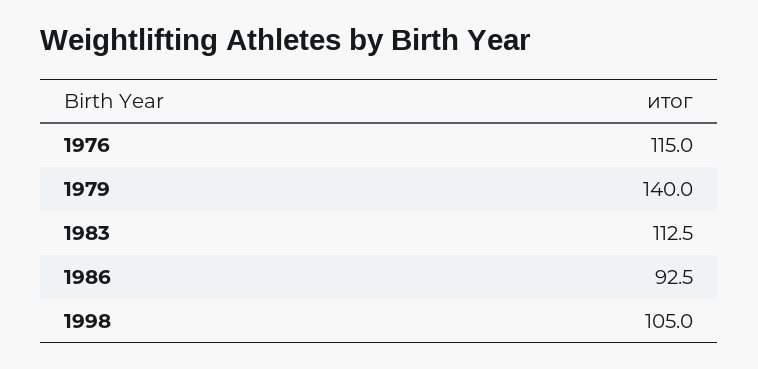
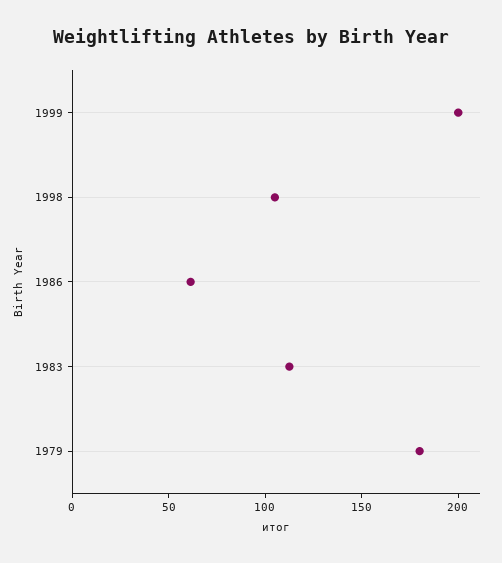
1976: 115 -> none
1979: 140 -> 180
1986: 92.5 -> 60
1999: none -> 200

